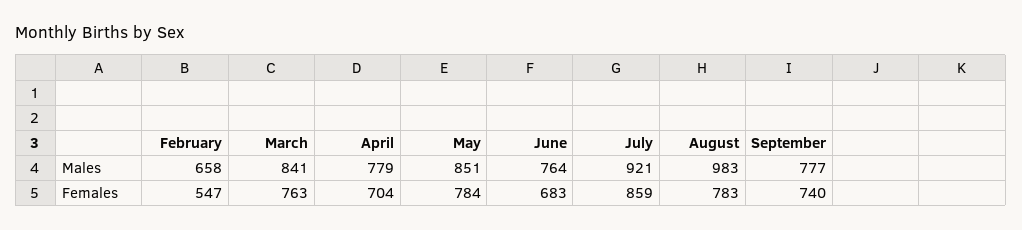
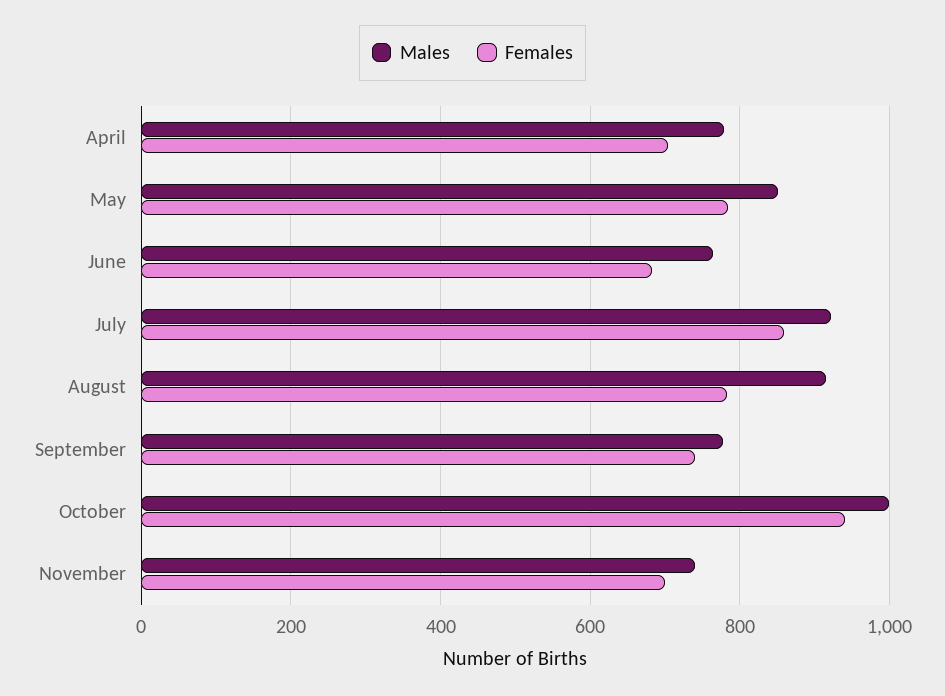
Males, February: 658 -> none
Males, March: 841 -> none
Males, August: 983 -> 920
Females, February: 547 -> none
Females, March: 763 -> none
Males, October: none -> 1000
Females, October: none -> 940
Males, November: none -> 740
Females, November: none -> 700

